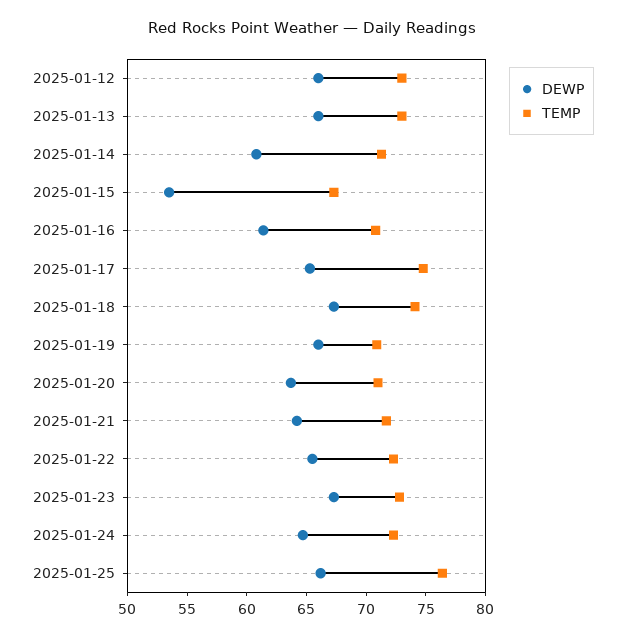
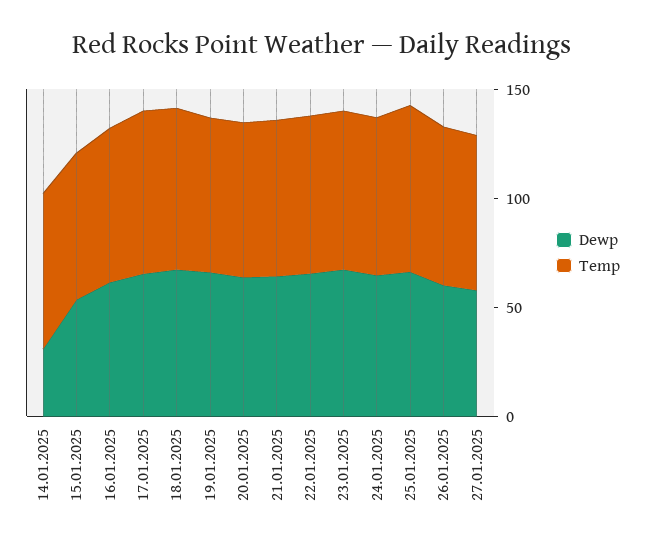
DEWP, 2025-01-12: 66 -> none
TEMP, 2025-01-12: 73 -> none
DEWP, 2025-01-13: 66 -> none
TEMP, 2025-01-13: 73 -> none
DEWP, 2025-01-14: 61 -> 30
DEWP, 26.01.2025: none -> 60
TEMP, 26.01.2025: none -> 70
DEWP, 27.01.2025: none -> 60
TEMP, 27.01.2025: none -> 70

